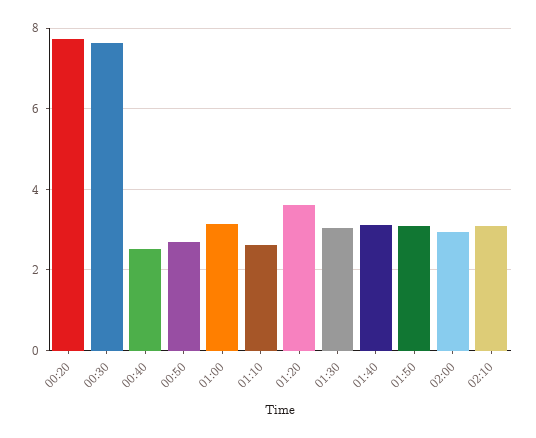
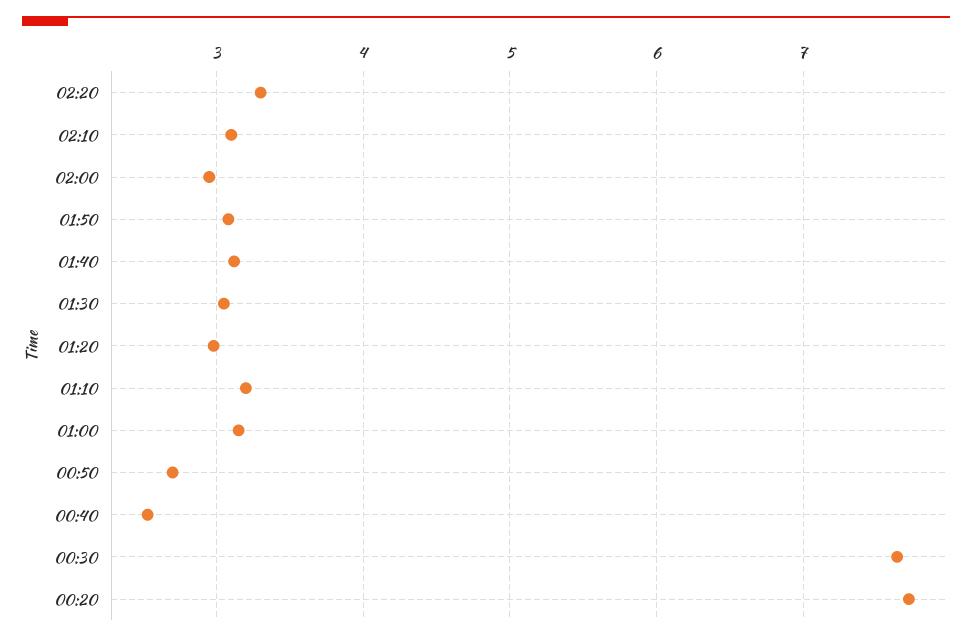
01:10: 2.6 -> 3.2
01:20: 3.6 -> 3
02:20: none -> 3.3

